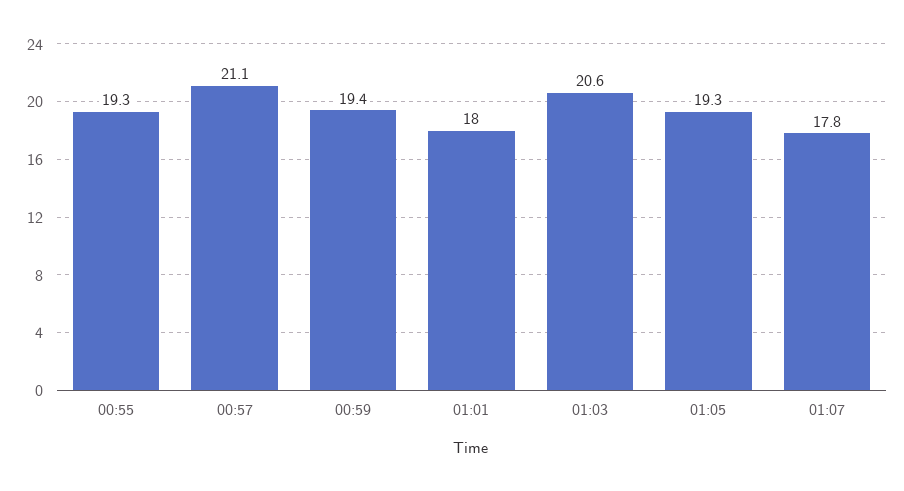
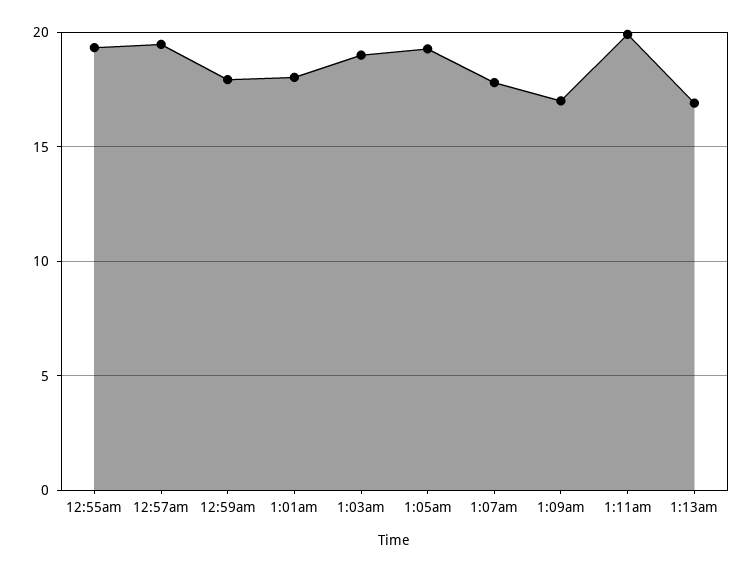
00:57: 21.1 -> 19.5
00:59: 19.4 -> 18
01:03: 20.6 -> 19
1:09am: none -> 17
1:11am: none -> 20
1:13am: none -> 17

